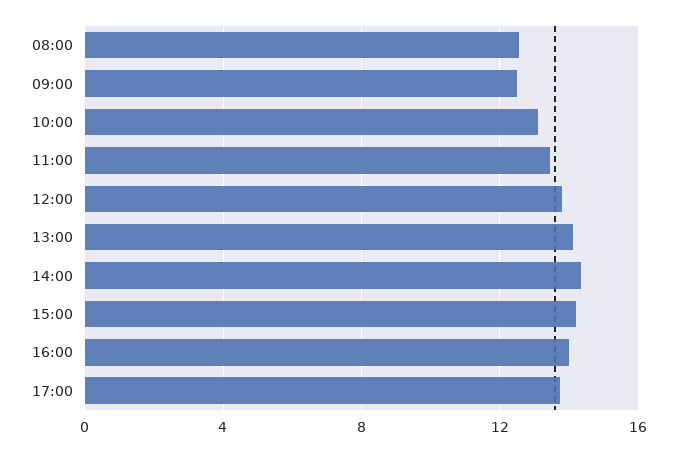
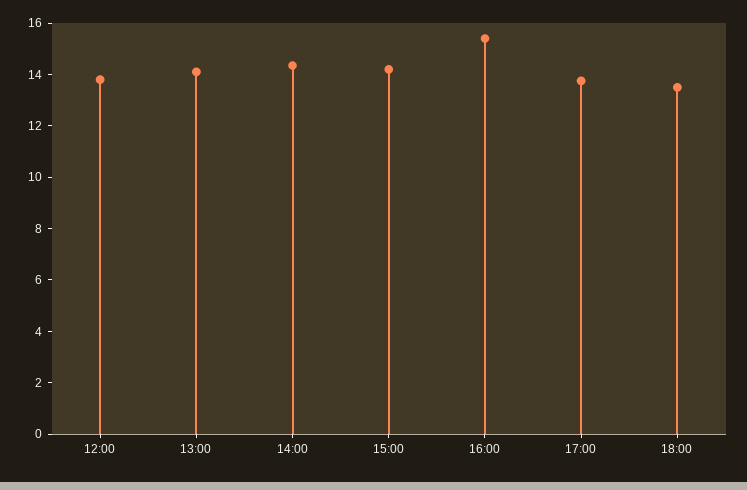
08:00: 12.5 -> none
09:00: 12.5 -> none
10:00: 13 -> none
11:00: 13.5 -> none
16:00: 14 -> 15.5
18:00: none -> 13.5

